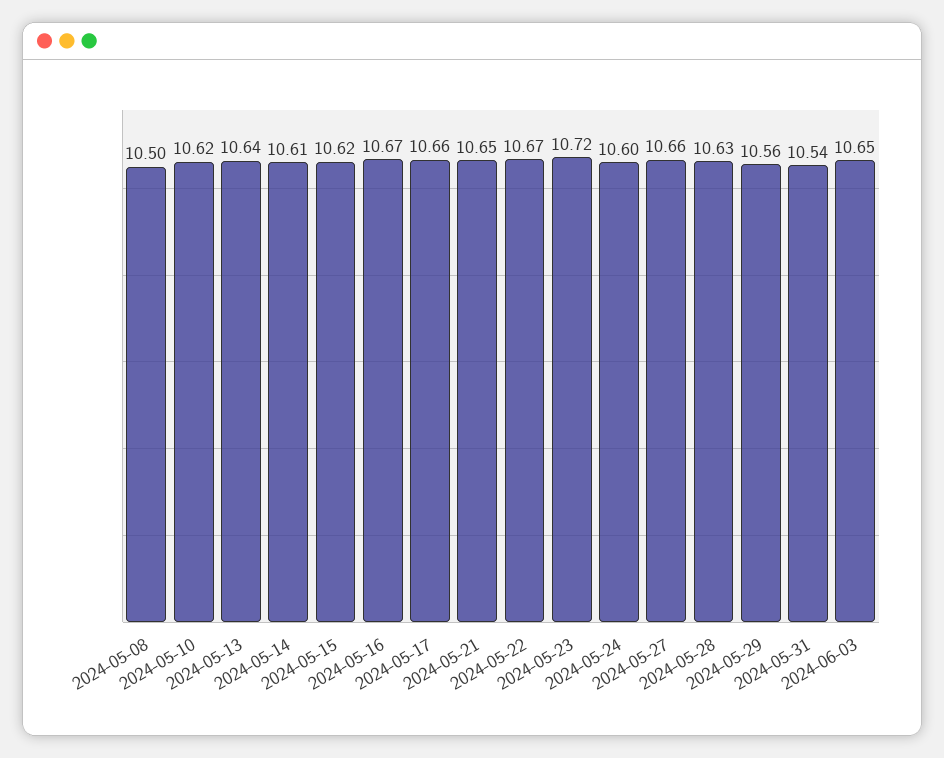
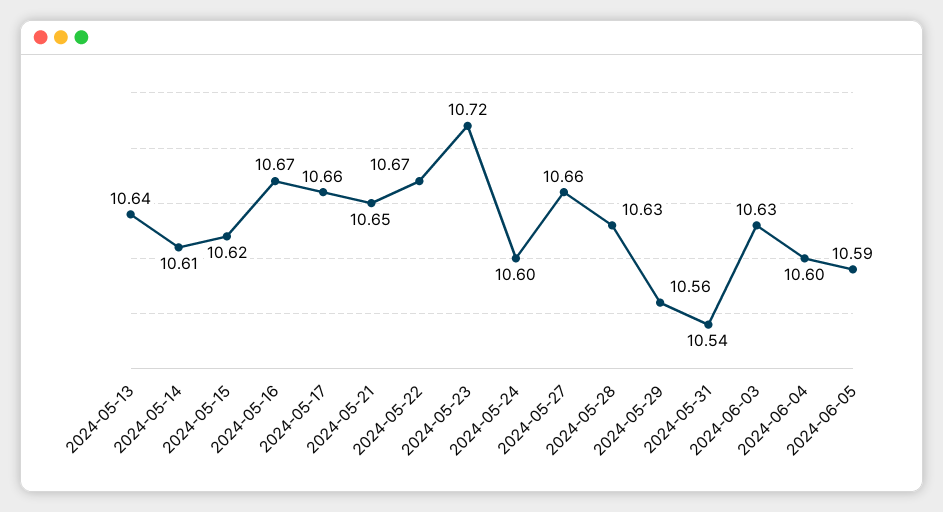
2024-05-08: 10.5 -> none
2024-05-10: 10.62 -> none
2024-06-03: 10.65 -> 10.63
2024-06-04: none -> 10.6
2024-06-05: none -> 10.59

